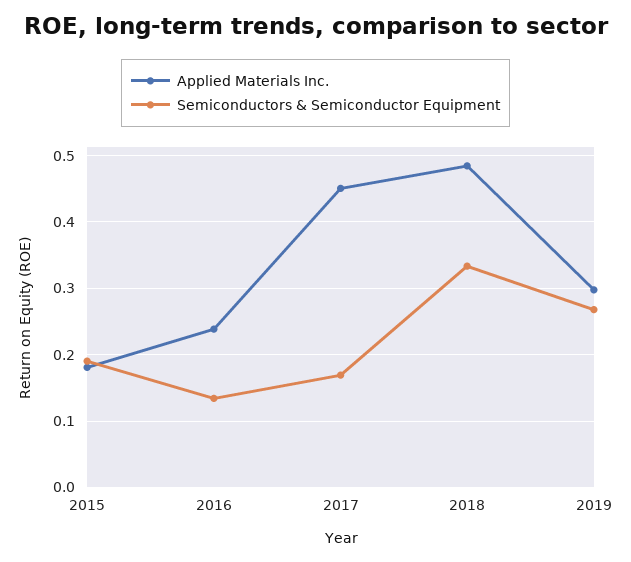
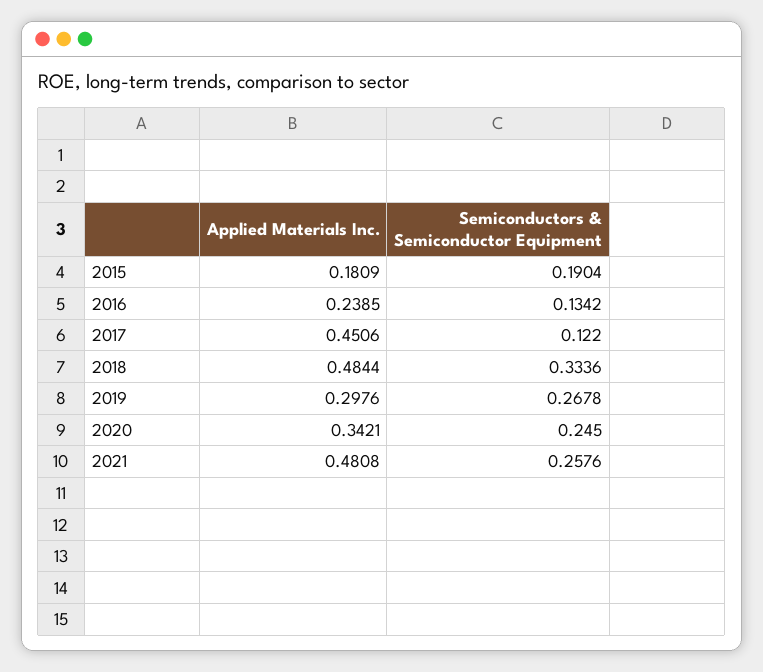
Semiconductors & Semiconductor Equipment, 2017: 0.17 -> 0.122
Applied Materials Inc., 2020: none -> 0.3421
Semiconductors & Semiconductor Equipment, 2020: none -> 0.245
Applied Materials Inc., 2021: none -> 0.4808
Semiconductors & Semiconductor Equipment, 2021: none -> 0.2576

